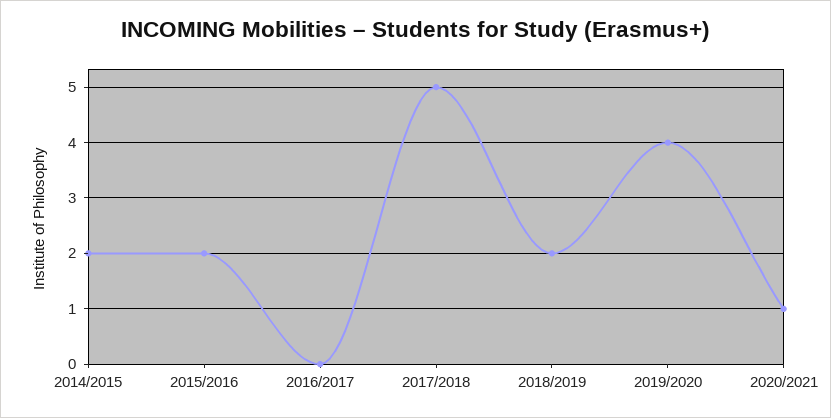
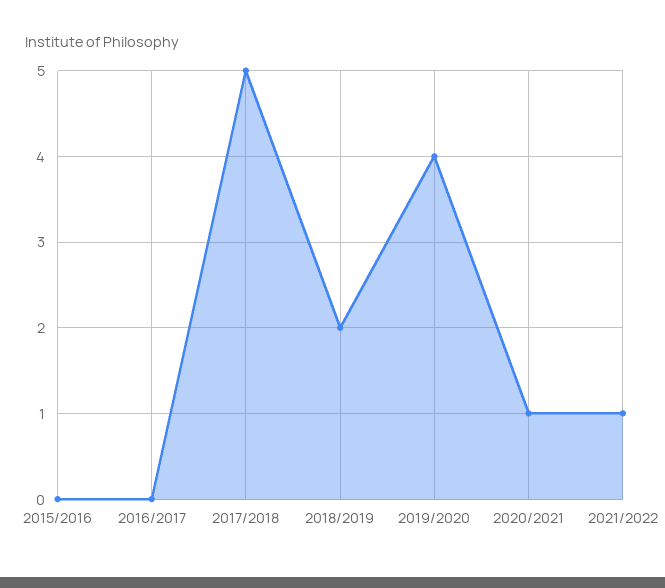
2014/2015: 2 -> none
2015/2016: 2 -> 0
2021/2022: none -> 1

